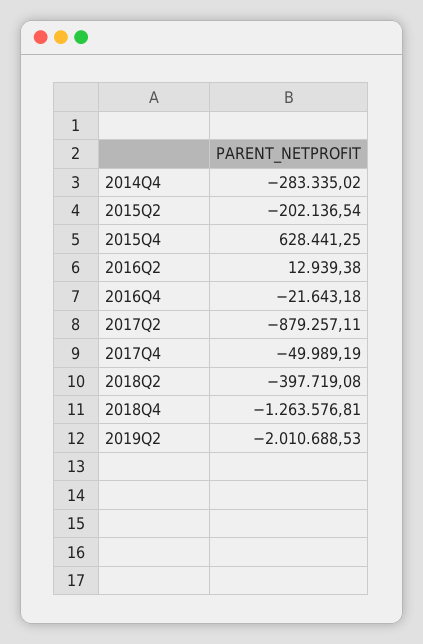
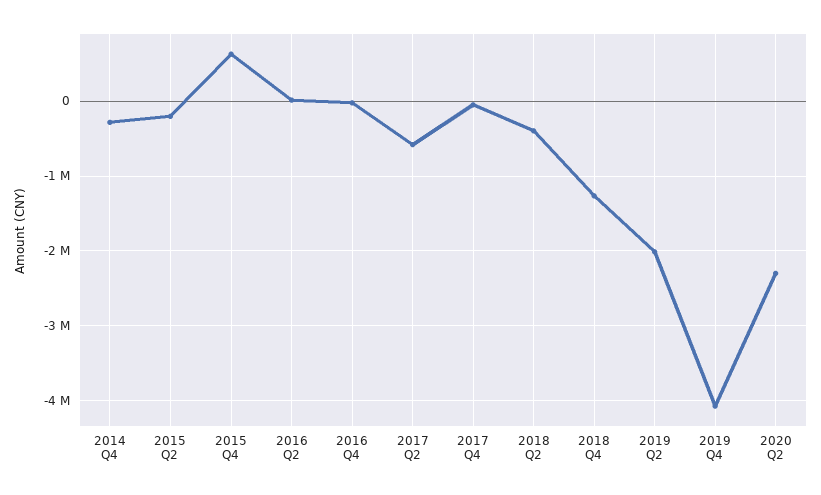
2017Q2: -879257.11 -> -600000
2019 Q4: none -> -4100000
2020 Q2: none -> -2300000

